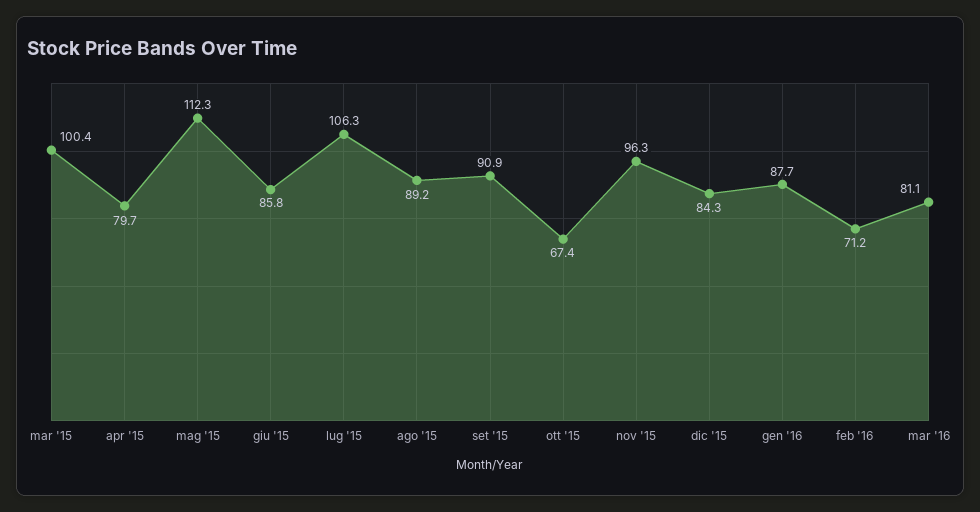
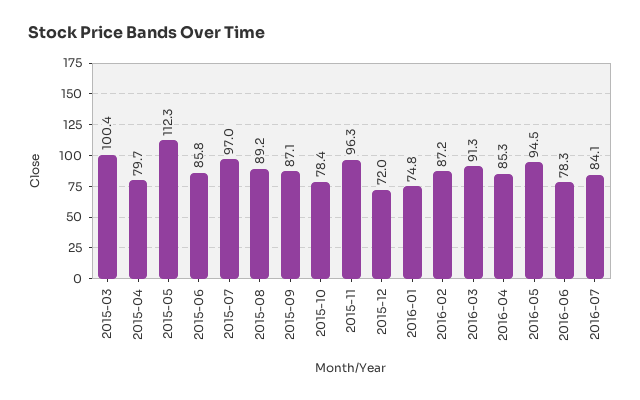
lug '15: 106.3 -> 97
set '15: 90.9 -> 87.1
ott '15: 67.4 -> 78.4
dic '15: 84.3 -> 72
gen '16: 87.7 -> 74.8
feb '16: 71.2 -> 87.2
mar '16: 81.1 -> 91.3
2016-04: none -> 85.3
2016-05: none -> 94.5
2016-06: none -> 78.3
2016-07: none -> 84.1

